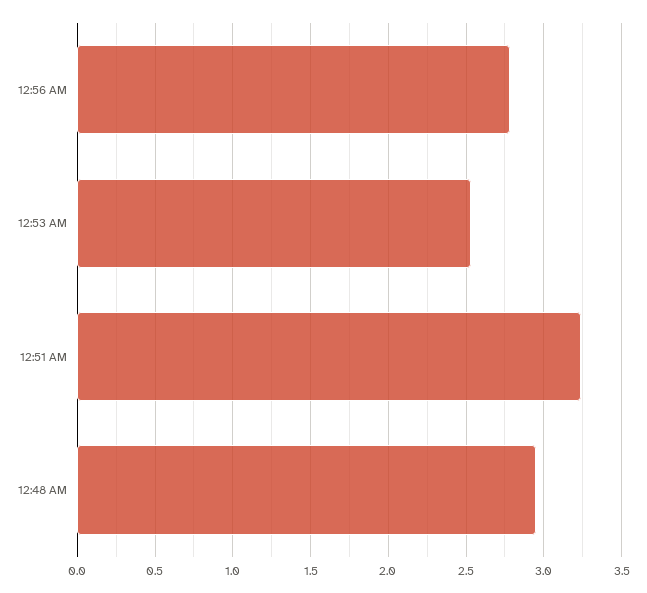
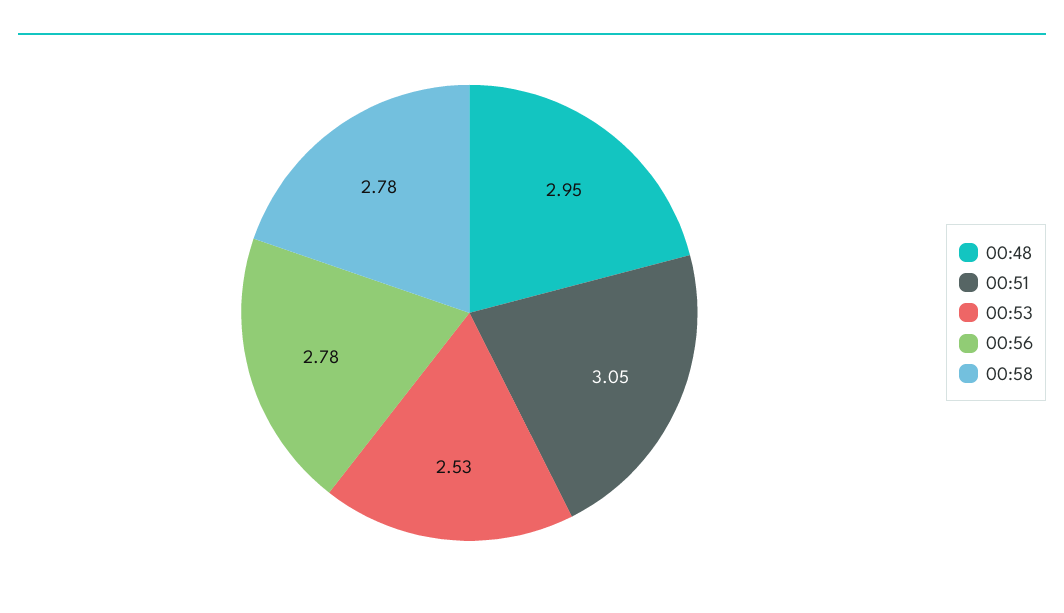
12:51 AM: 3.25 -> 3.05
00:58: none -> 2.78

